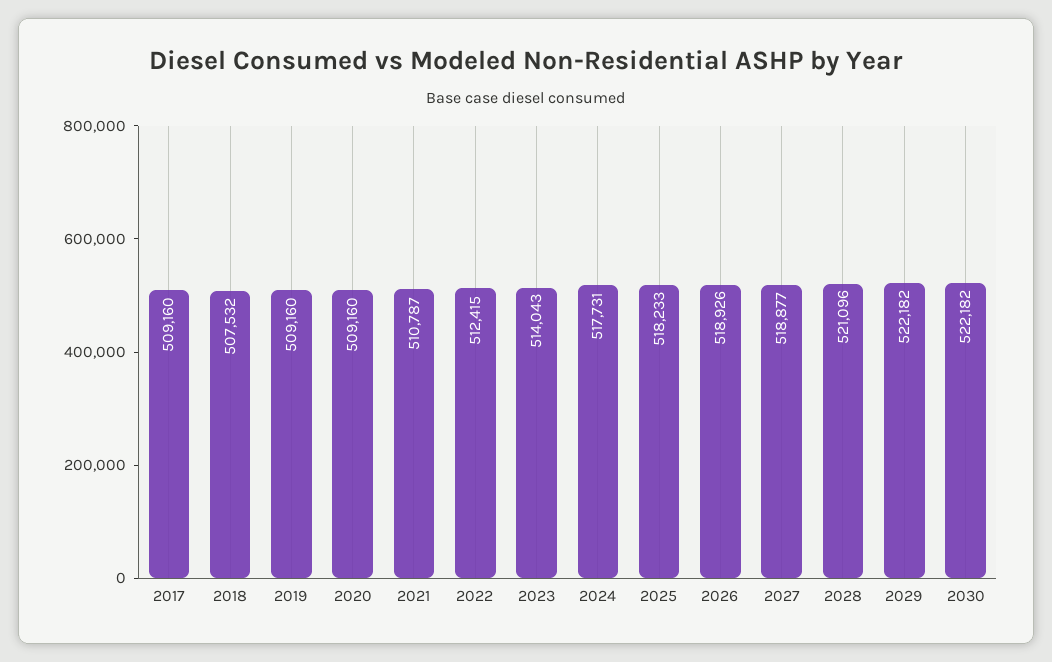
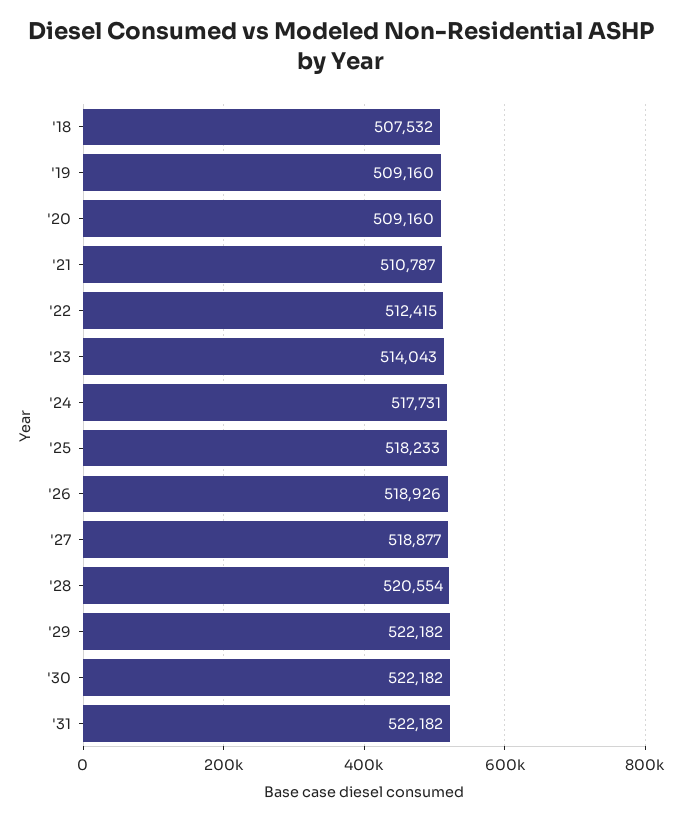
2017: 509160 -> none
2028: 521096 -> 520554
'31: none -> 522182

